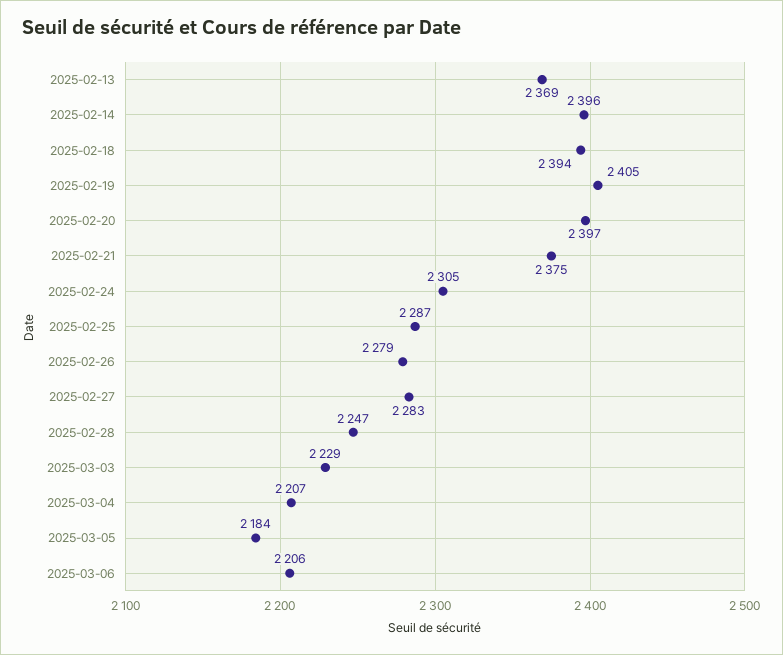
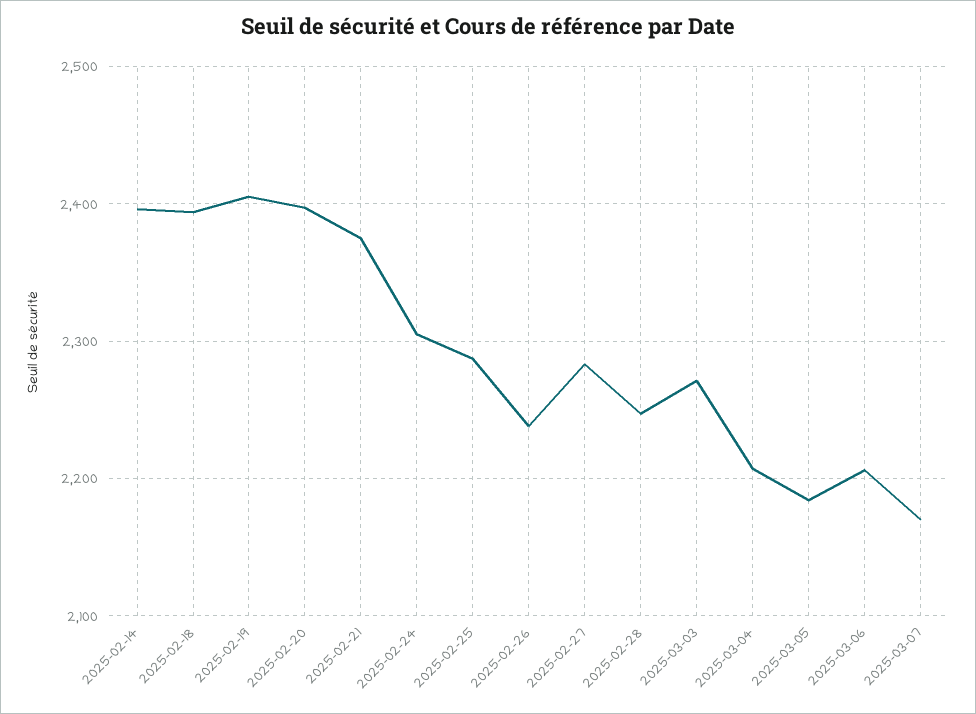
2025-02-13: 2369 -> none
2025-02-26: 2279 -> 2240
2025-03-03: 2229 -> 2270
2025-03-07: none -> 2170

